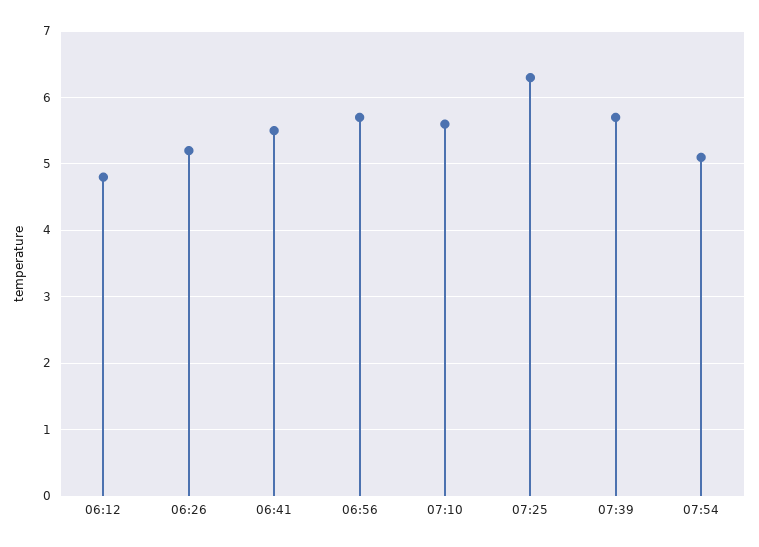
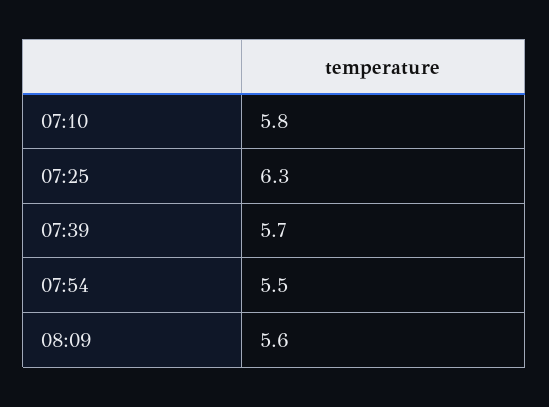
06:12: 4.8 -> none
06:26: 5.2 -> none
06:41: 5.5 -> none
06:56: 5.7 -> none
07:10: 5.6 -> 5.8
07:54: 5.1 -> 5.5
08:09: none -> 5.6

